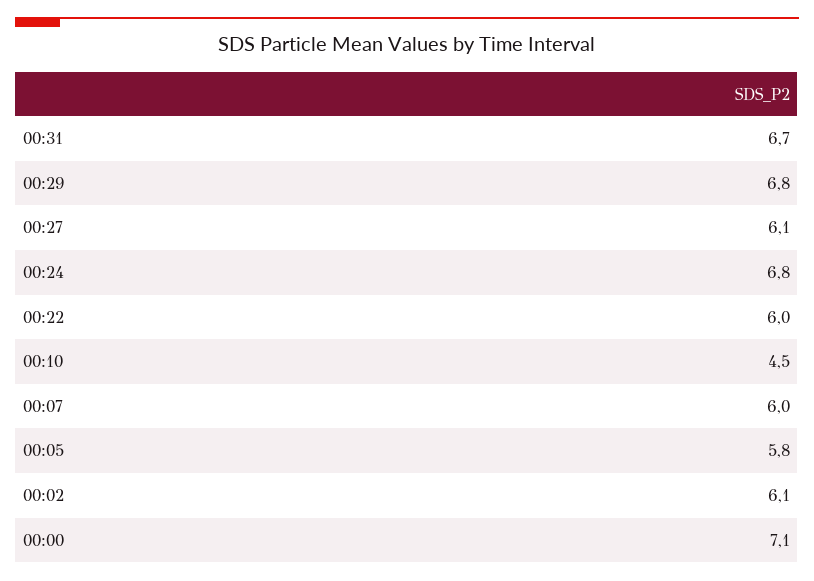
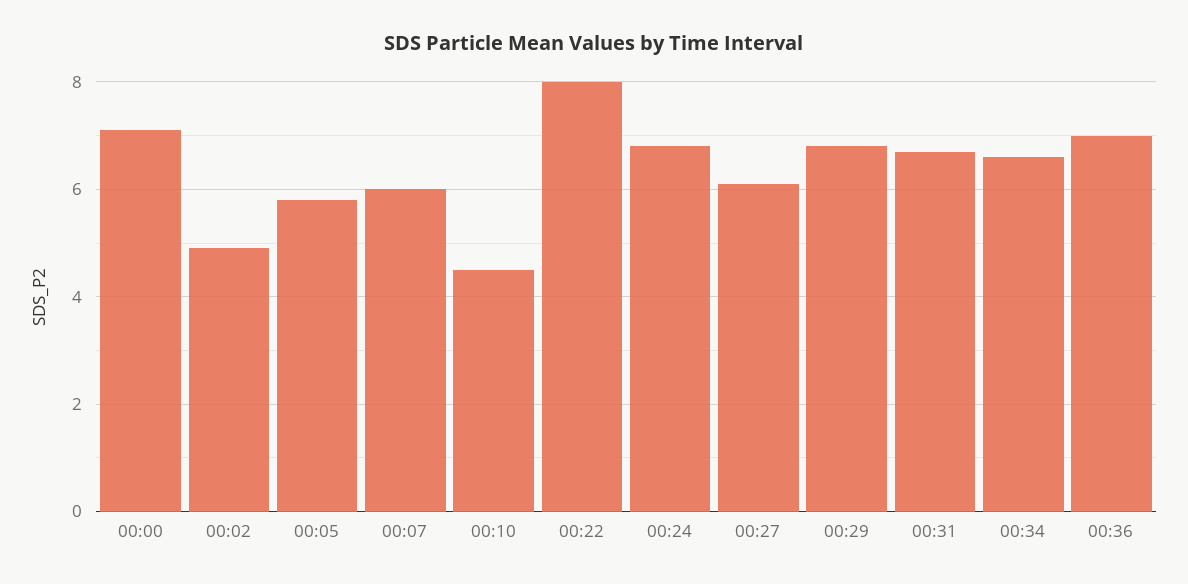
00:22: 6 -> 8
00:02: 6.1 -> 5
00:34: none -> 6.5
00:36: none -> 7

